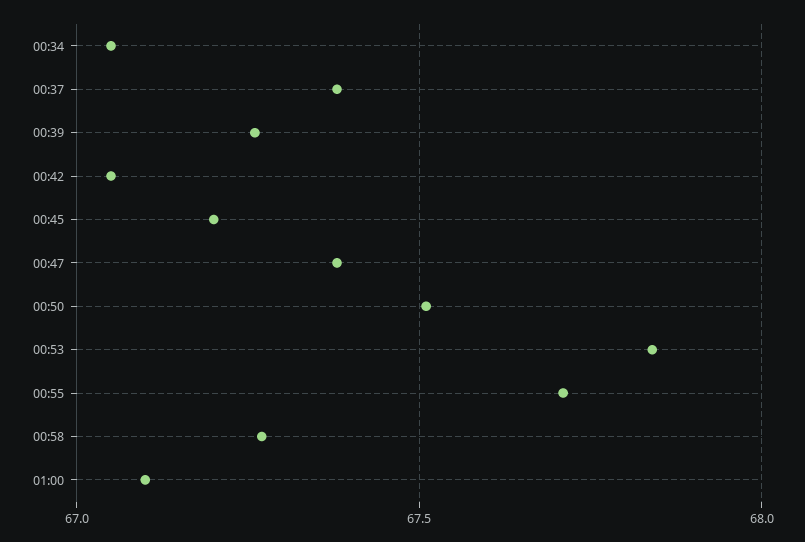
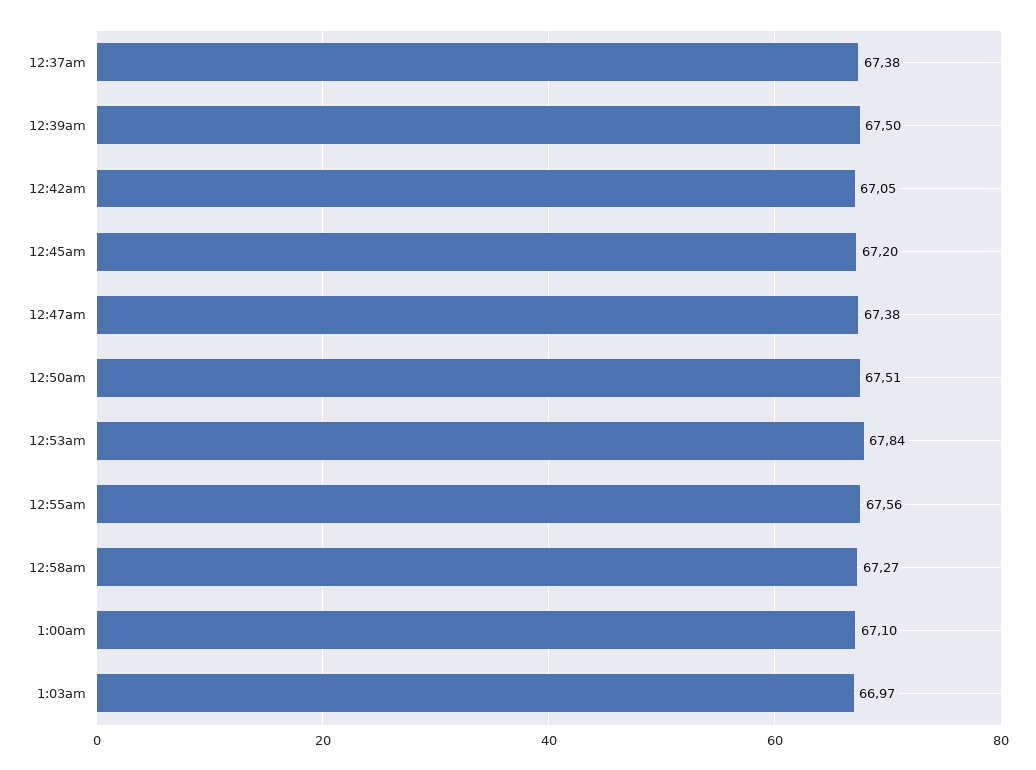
00:34: 67.05 -> none
00:39: 67.25 -> 67.5
00:55: 67.7 -> 67.56
1:03am: none -> 66.97

